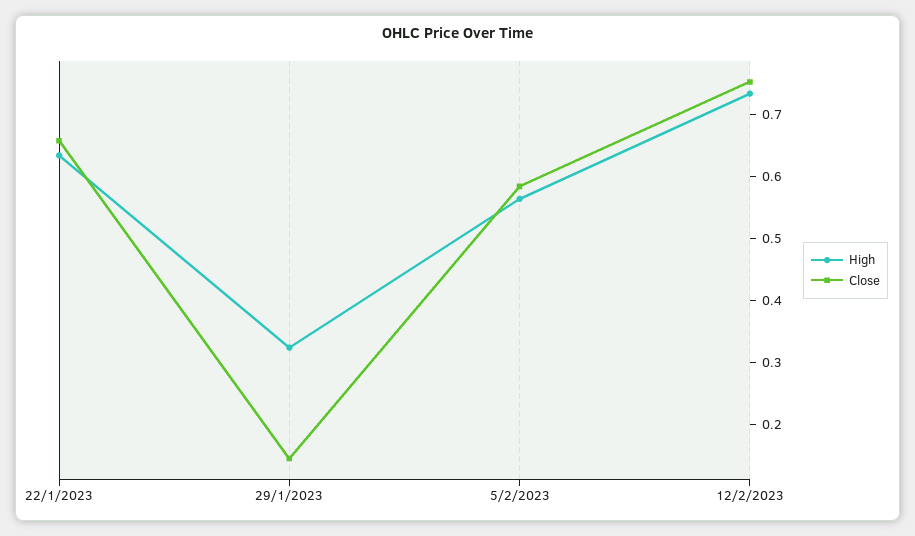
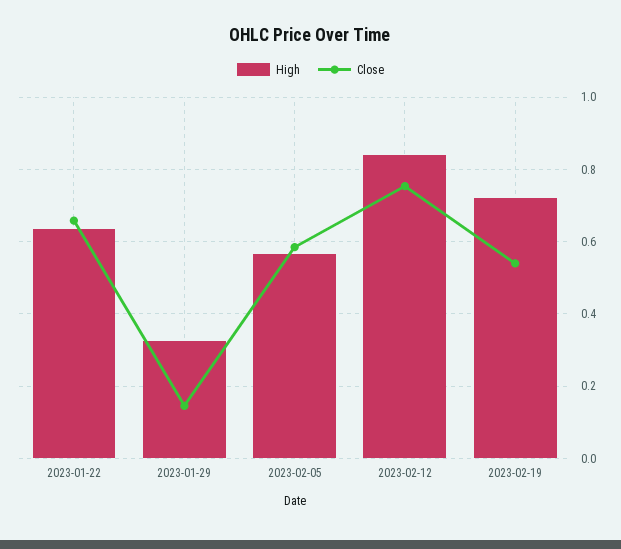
High, 12/2/2023: 0.74 -> 0.84
High, 2023-02-19: none -> 0.72
Close, 2023-02-19: none -> 0.54

